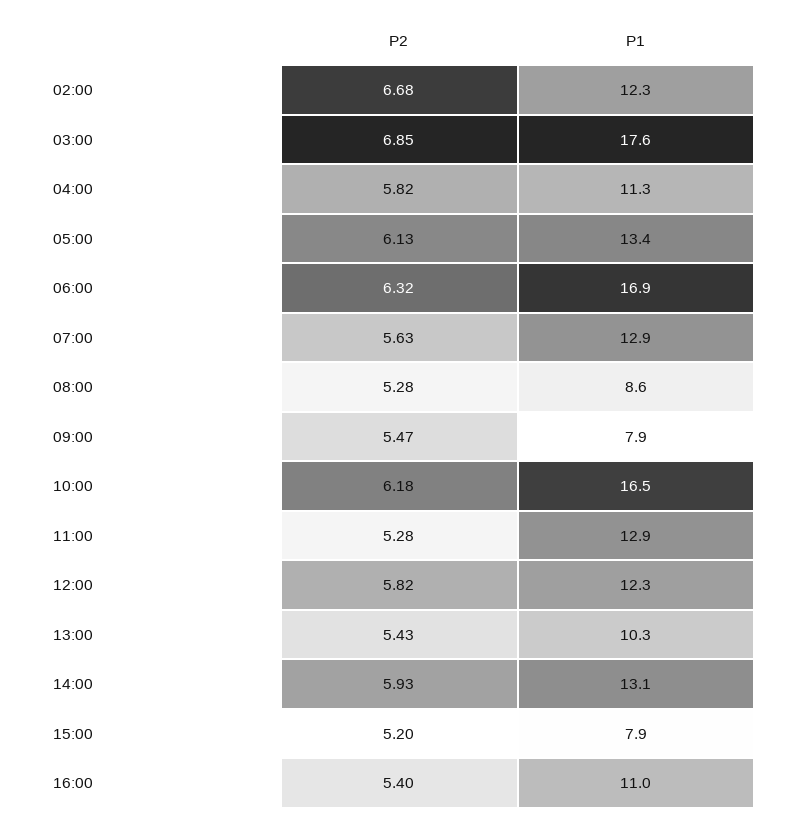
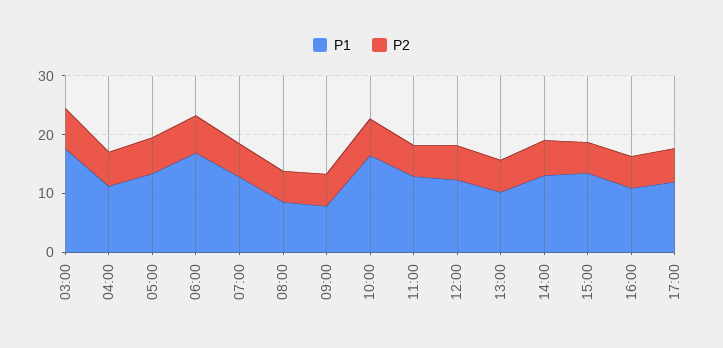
P2, 02:00: 6.68 -> none
P1, 02:00: 12.3 -> none
P1, 15:00: 7.9 -> 14
P1, 17:00: none -> 12
P2, 17:00: none -> 6

